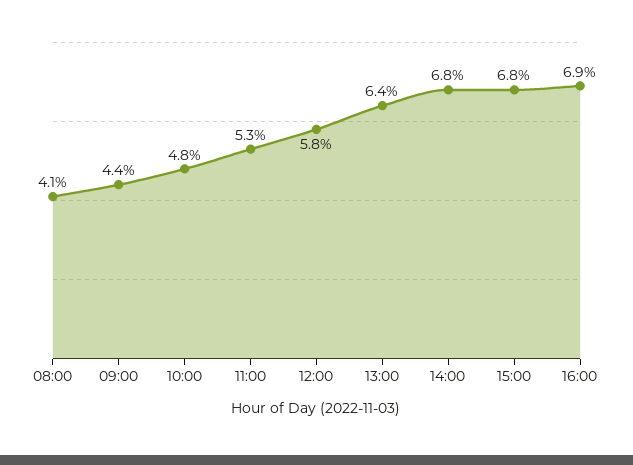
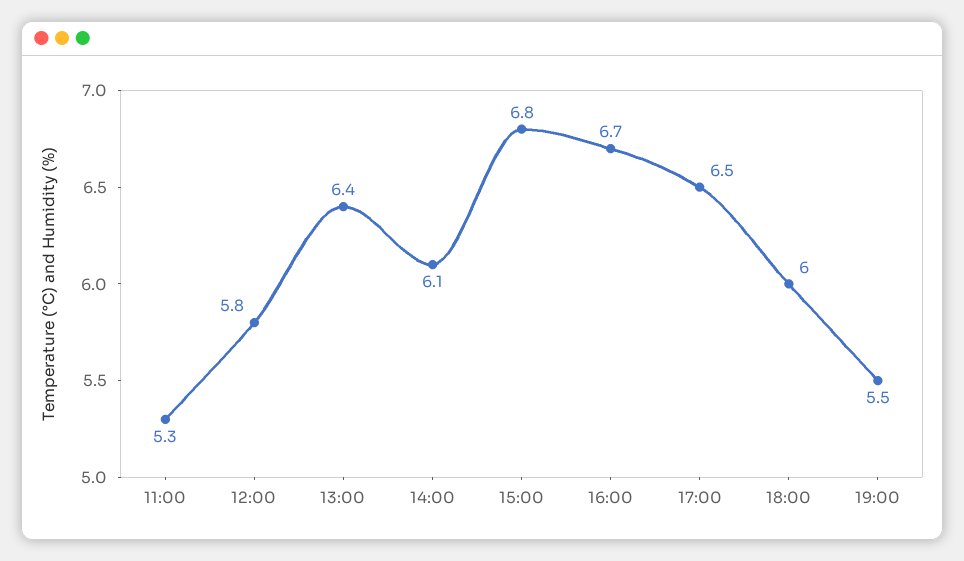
08:00: 4.1 -> none
09:00: 4.4 -> none
10:00: 4.8 -> none
14:00: 6.8 -> 6.1
16:00: 6.9 -> 6.7
17:00: none -> 6.5
18:00: none -> 6
19:00: none -> 5.5

